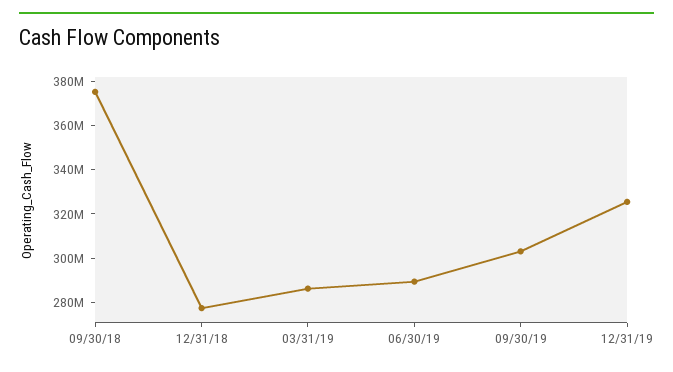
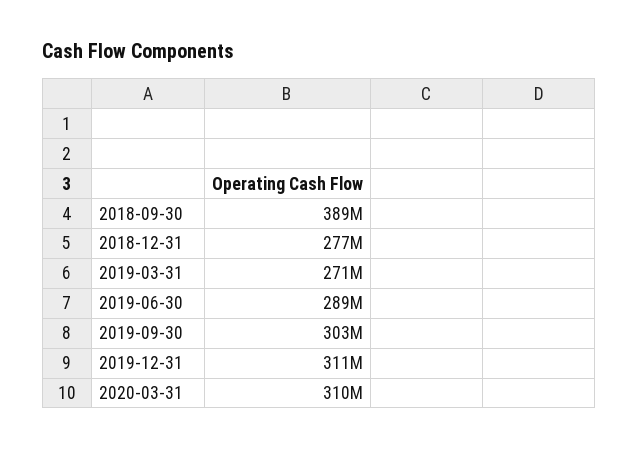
09/30/18: 375000000 -> 389000000
03/31/19: 285000000 -> 271000000
12/31/19: 325000000 -> 311000000
2020-03-31: none -> 310000000

